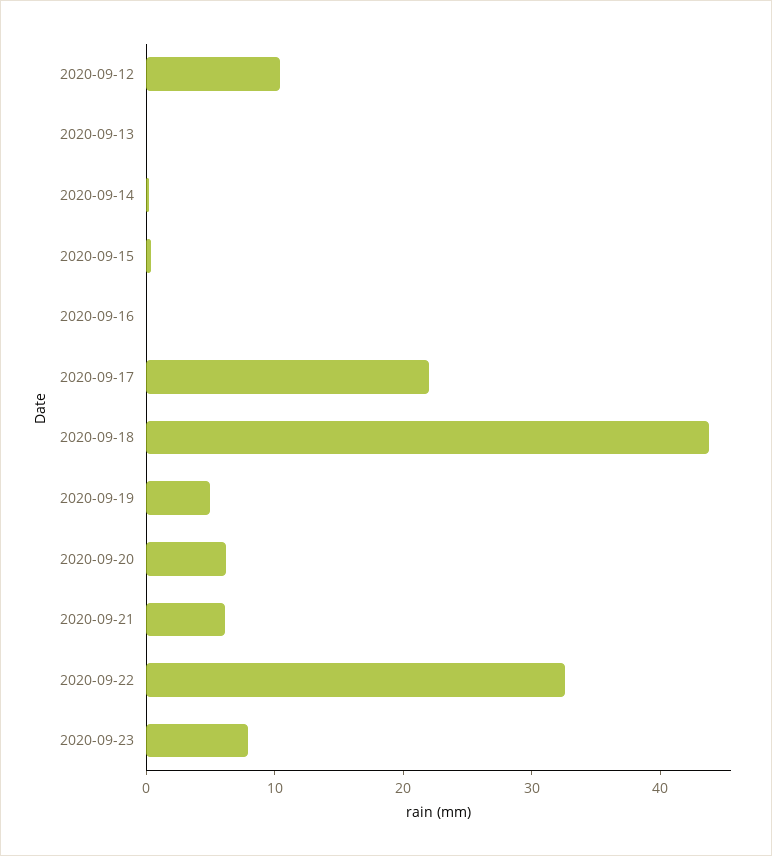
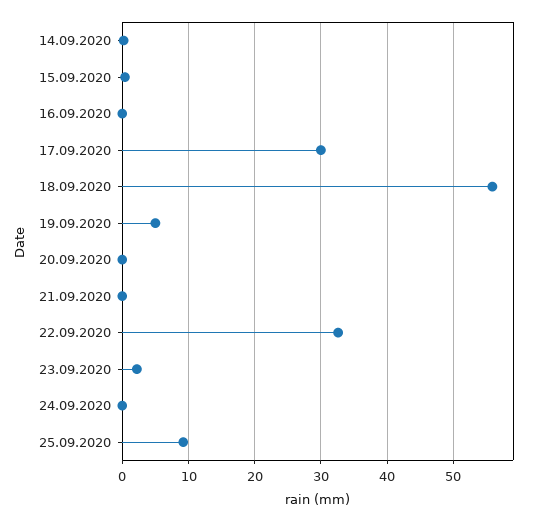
2020-09-12: 10 -> none
2020-09-13: 0 -> none
2020-09-17: 22 -> 30
2020-09-18: 44 -> 56
2020-09-20: 6 -> 0
2020-09-21: 6 -> 0
2020-09-23: 8 -> 2
24.09.2020: none -> 0
25.09.2020: none -> 9

